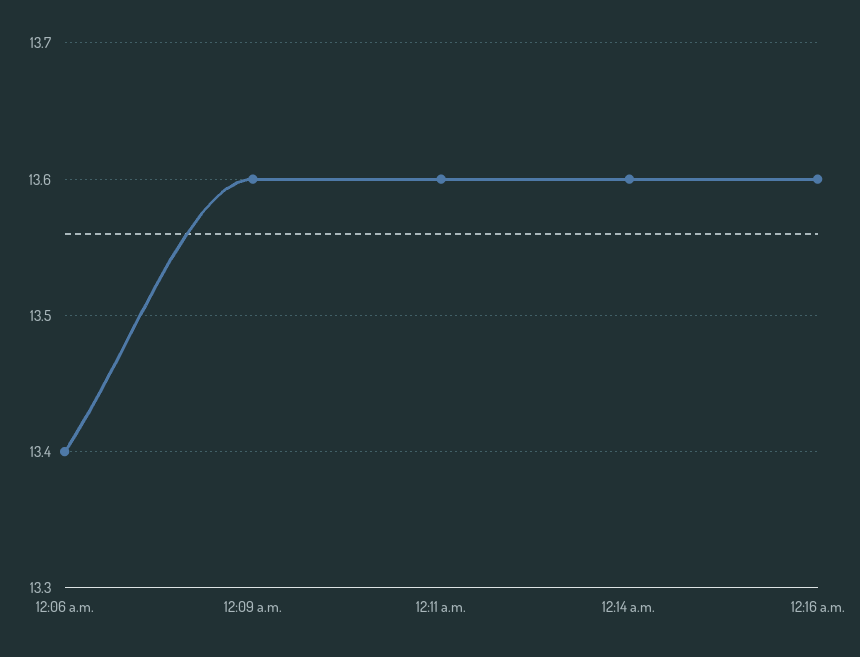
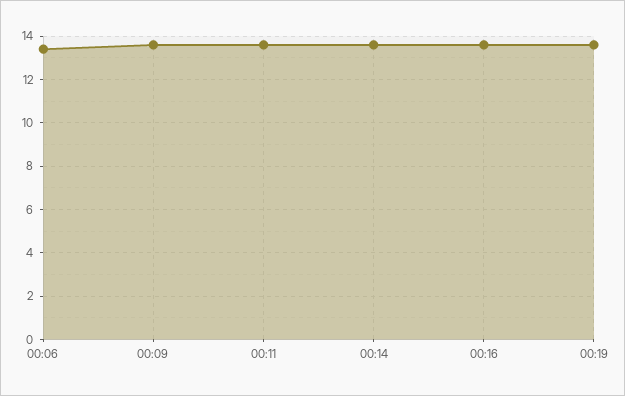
00:19: none -> 13.5

